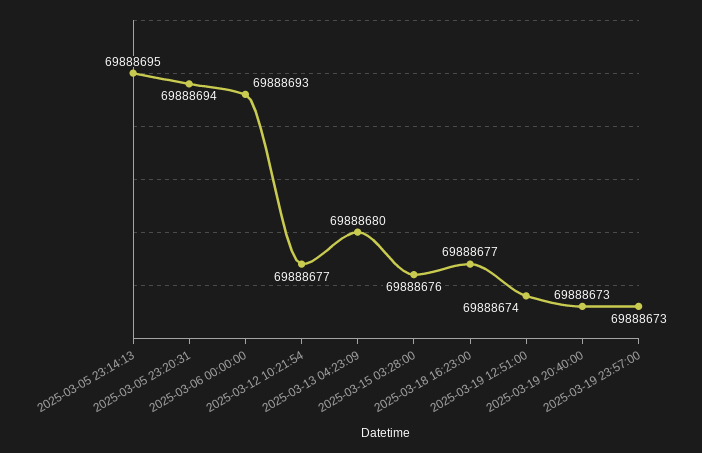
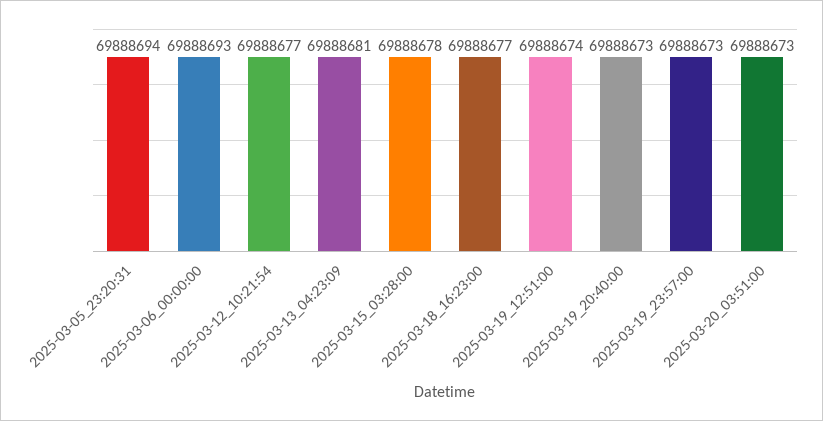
2025-03-05 23:14:13: 69888695 -> none
2025-03-13 04:23:09: 69888680 -> 69888681
2025-03-15 03:28:00: 69888676 -> 69888678
2025-03-20_03:51:00: none -> 69888673

